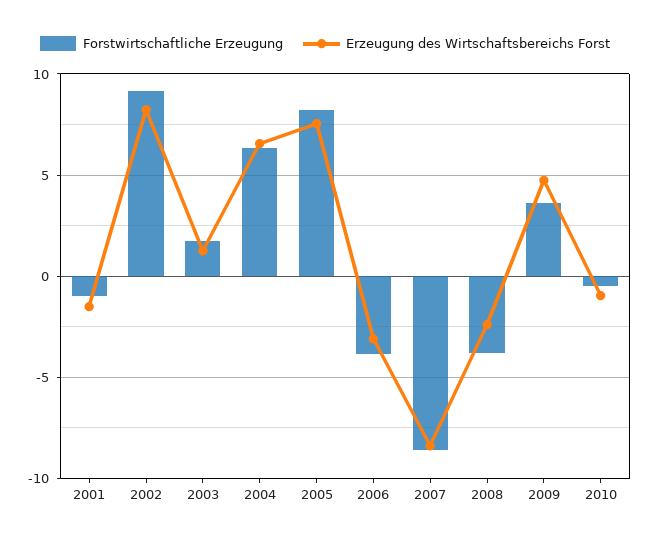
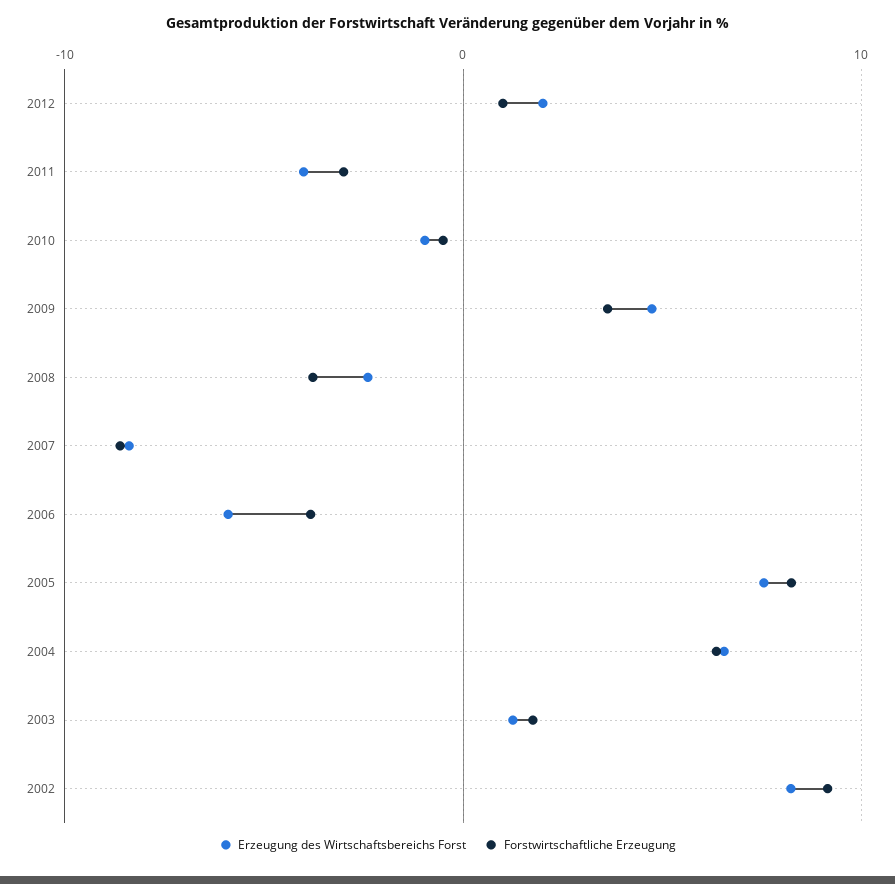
Forstwirtschaftliche Erzeugung, 2001: -1 -> none
Erzeugung des Wirtschaftsbereichs Forst, 2001: -1.5 -> none
Erzeugung des Wirtschaftsbereichs Forst, 2006: -3 -> -6
Erzeugung des Wirtschaftsbereichs Forst, 2012: none -> 2
Forstwirtschaftliche Erzeugung, 2012: none -> 1
Erzeugung des Wirtschaftsbereichs Forst, 2011: none -> -4
Forstwirtschaftliche Erzeugung, 2011: none -> -3

